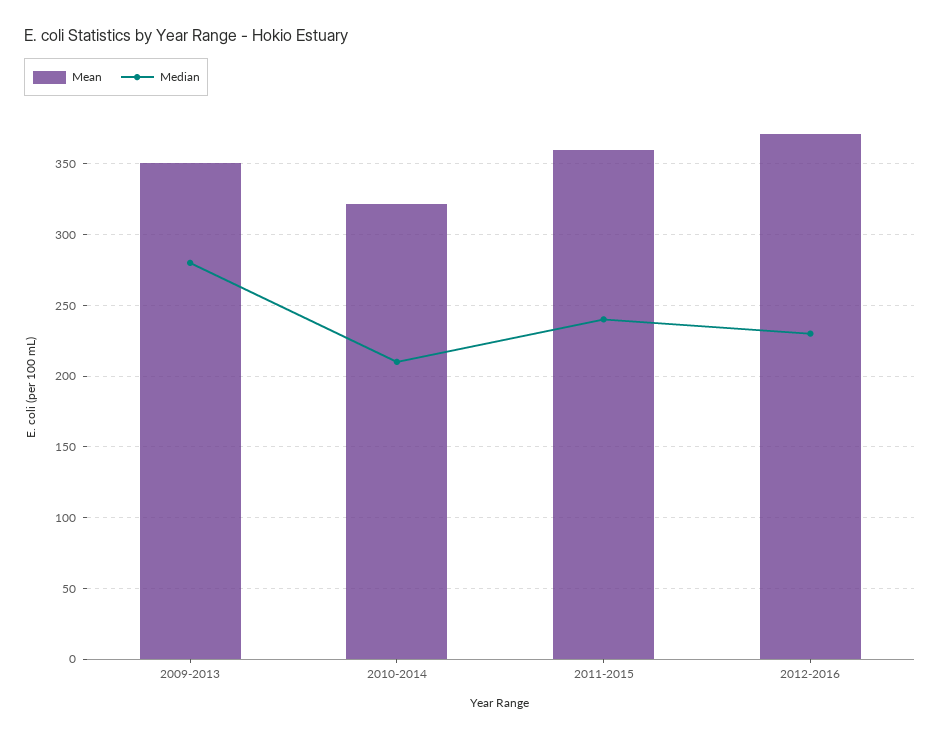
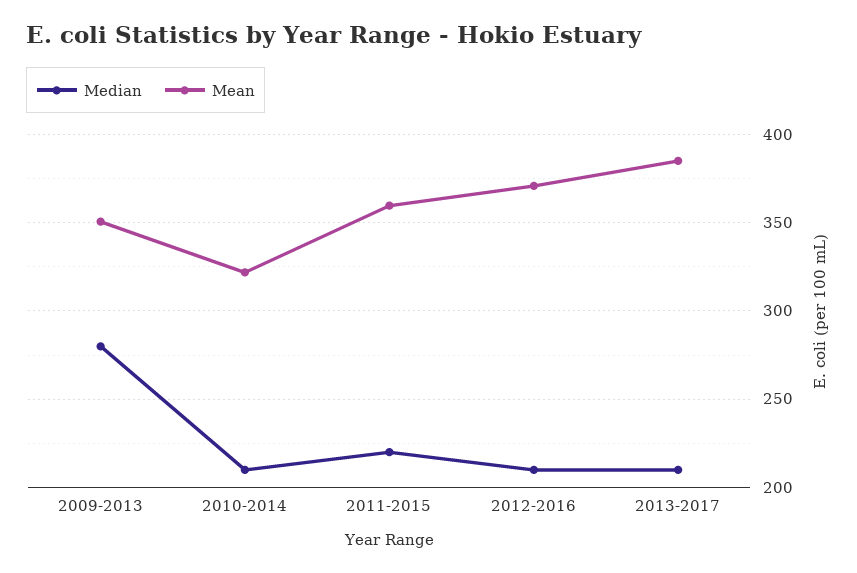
Median, 2011-2015: 240 -> 220
Median, 2012-2016: 230 -> 210
Median, 2013-2017: none -> 210
Mean, 2013-2017: none -> 385

